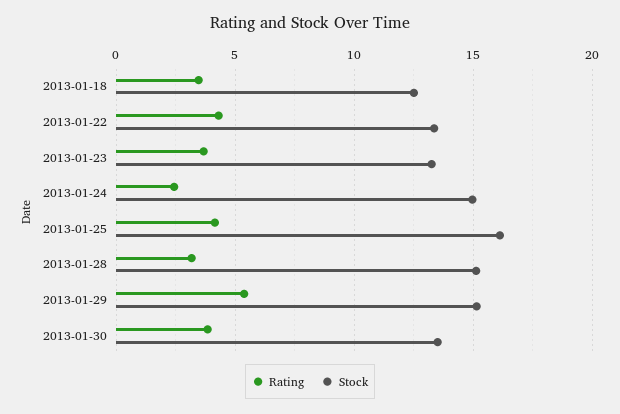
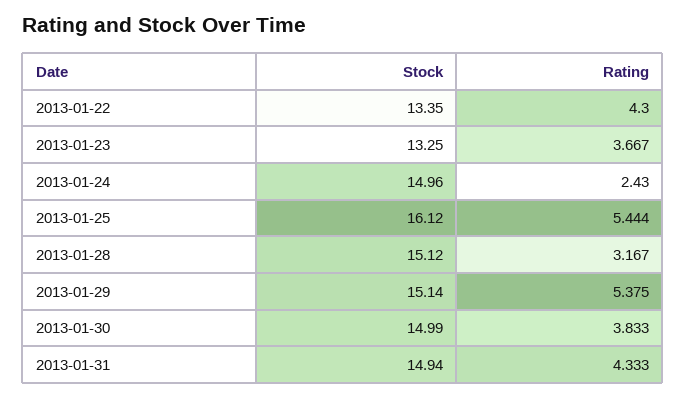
Rating, 2013-01-18: 3.5 -> none
Stock, 2013-01-18: 12.5 -> none
Rating, 2013-01-25: 4 -> 5.444
Stock, 2013-01-30: 13.5 -> 14.99
Stock, 2013-01-31: none -> 14.94
Rating, 2013-01-31: none -> 4.333

